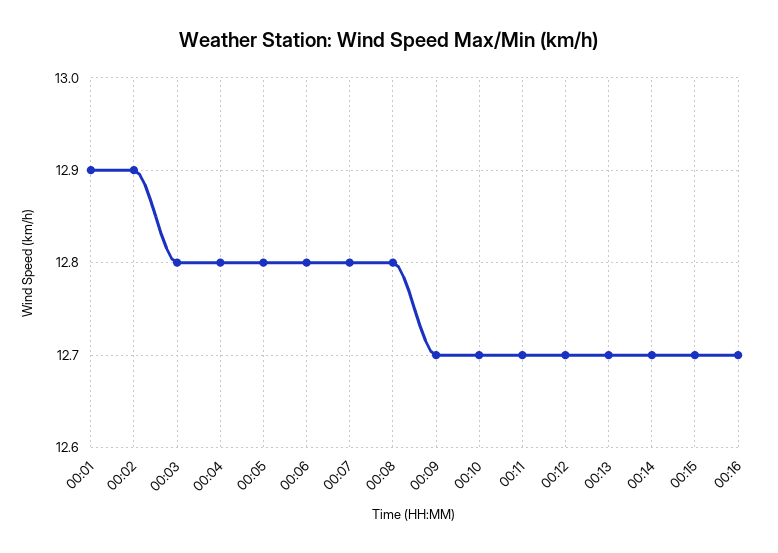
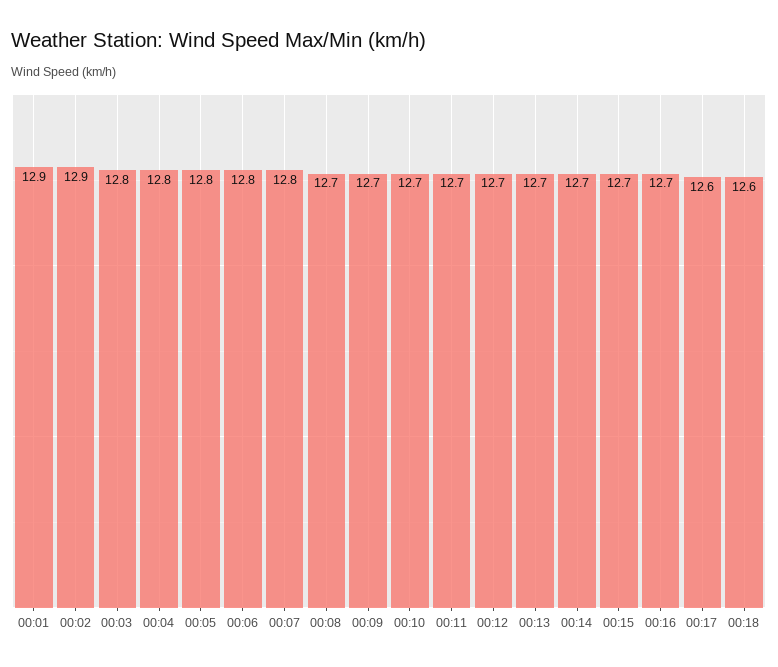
00:08: 12.8 -> 12.7
00:17: none -> 12.6
00:18: none -> 12.6

